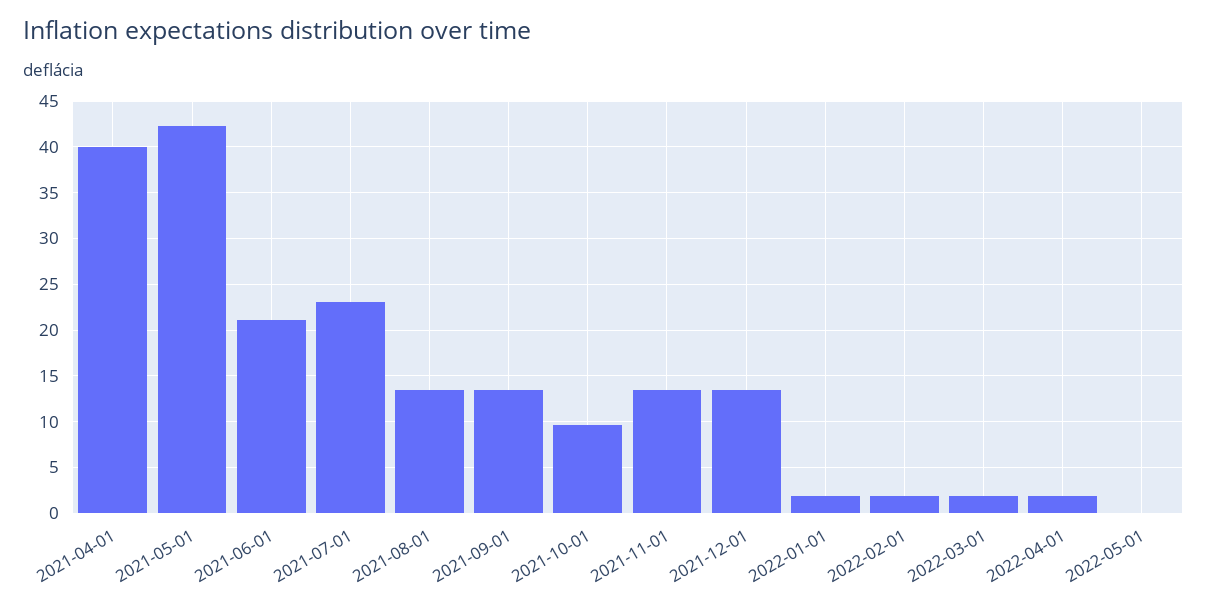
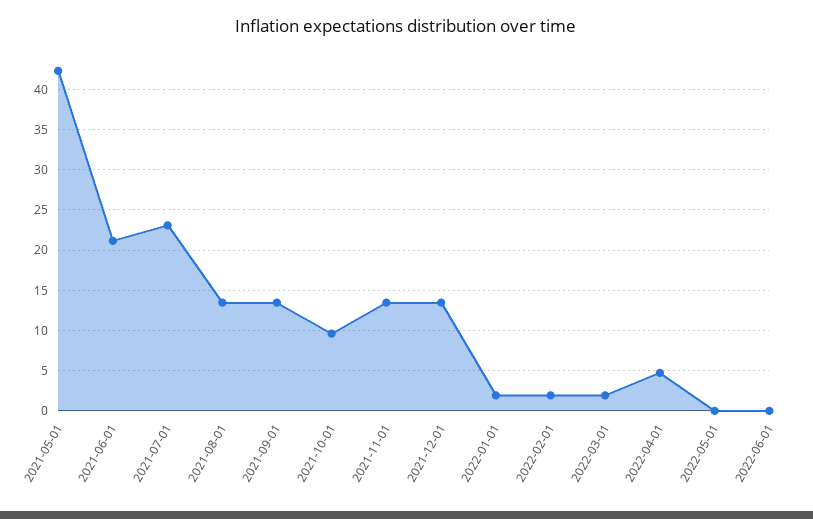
2021-04-01: 40 -> none
2022-04-01: 2 -> 5
2022-06-01: none -> 0

